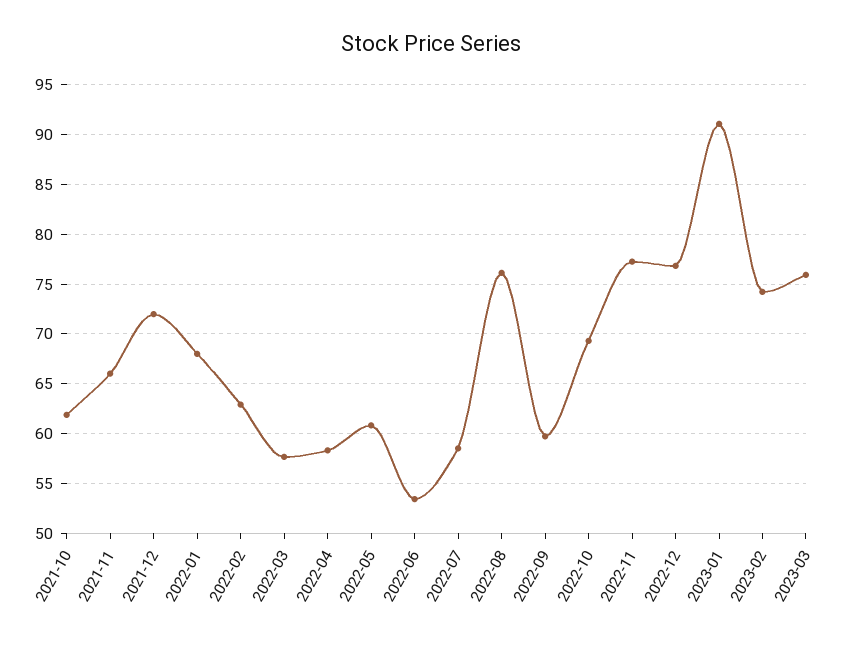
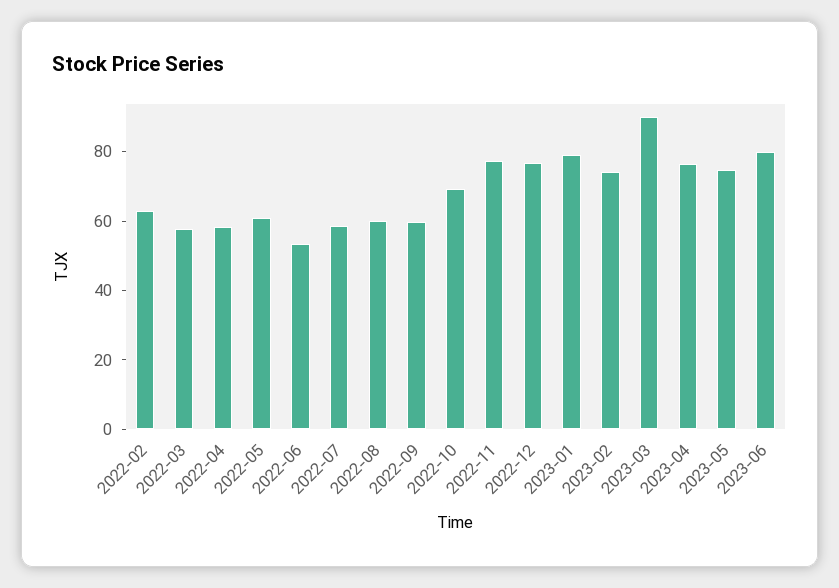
2021-10: 62 -> none
2021-11: 66 -> none
2021-12: 72 -> none
2022-01: 68 -> none
2022-08: 76 -> 60
2023-01: 91 -> 80
2023-03: 76 -> 90
2023-04: none -> 75
2023-05: none -> 75
2023-06: none -> 80

